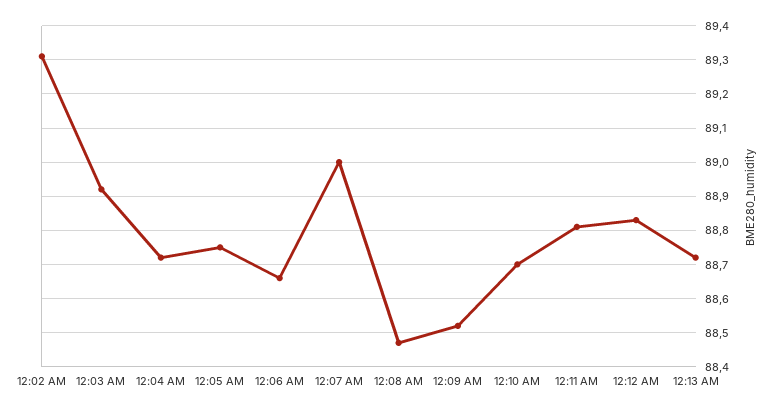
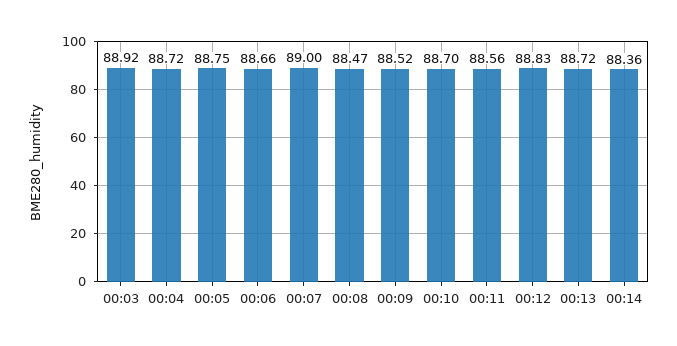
12:02 AM: 89.3 -> none
12:11 AM: 88.8 -> 88.56
00:14: none -> 88.36

